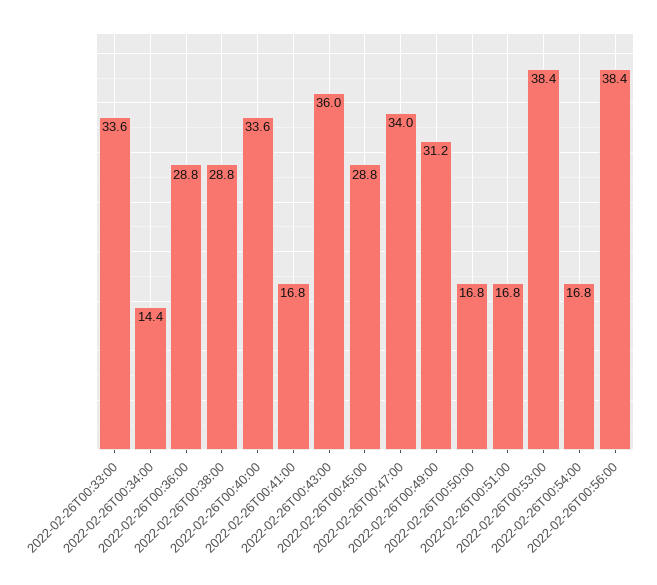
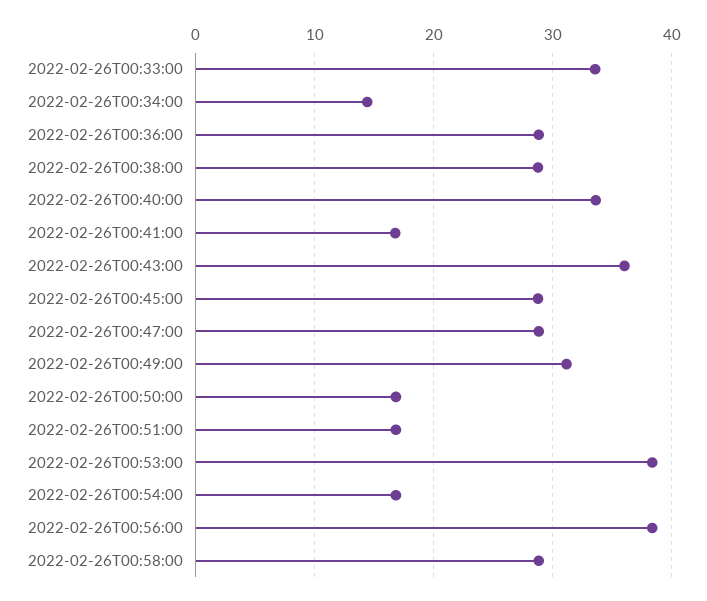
2022-02-26T00:47:00: 34 -> 29
2022-02-26T00:58:00: none -> 29

